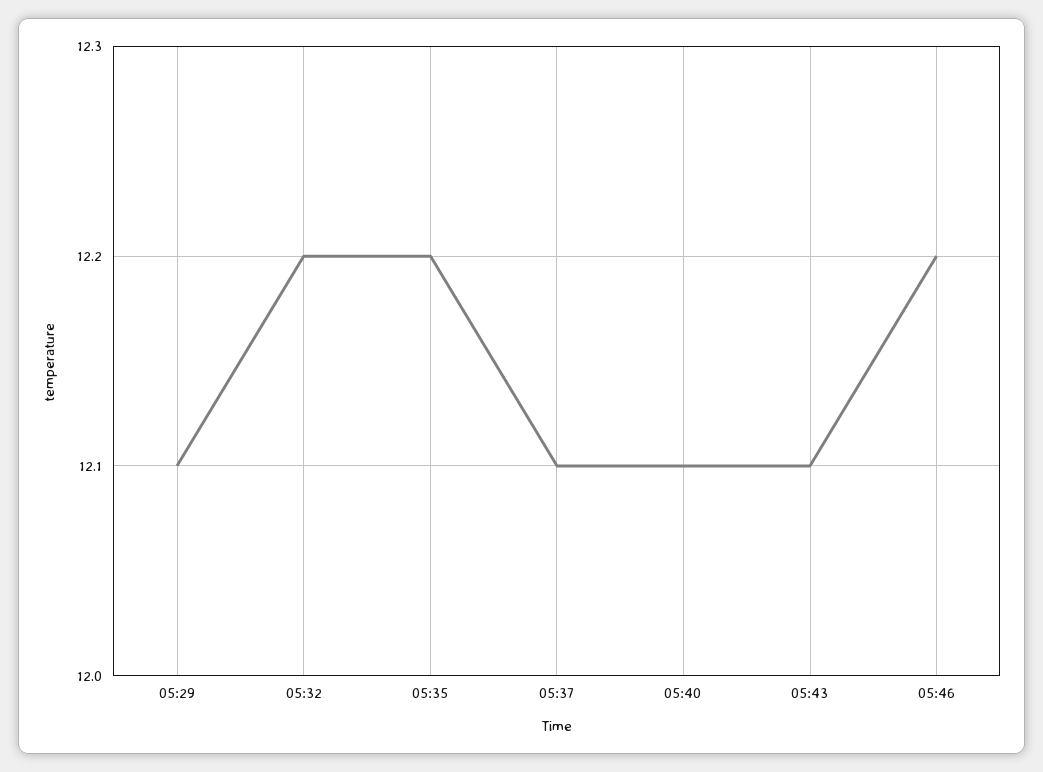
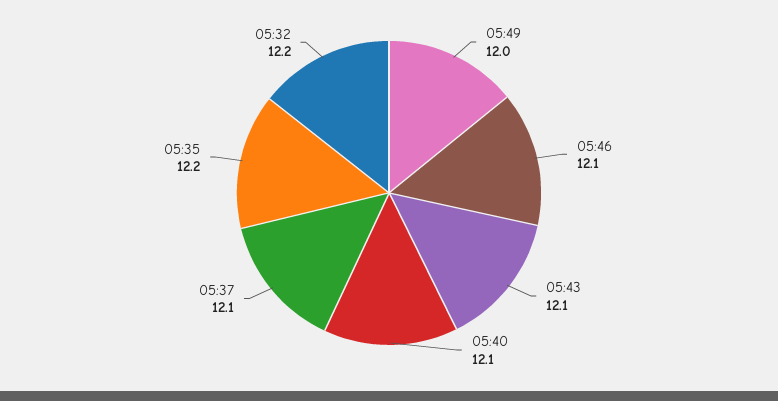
05:29: 12.1 -> none
05:46: 12.2 -> 12.1
05:49: none -> 12

